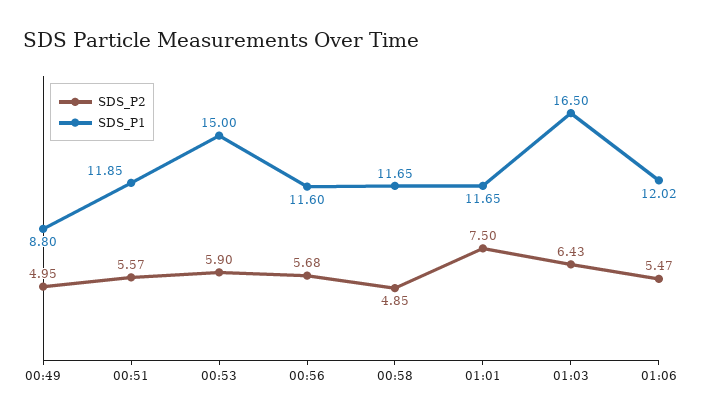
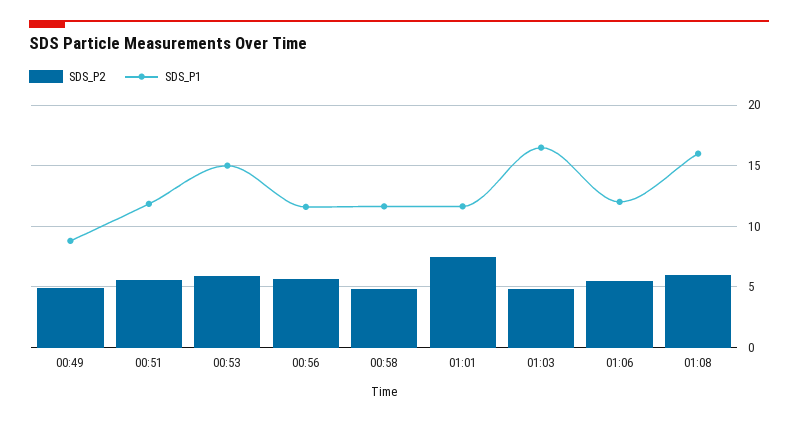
SDS_P2, 01:03: 6.43 -> 5
SDS_P2, 01:08: none -> 6
SDS_P1, 01:08: none -> 16

